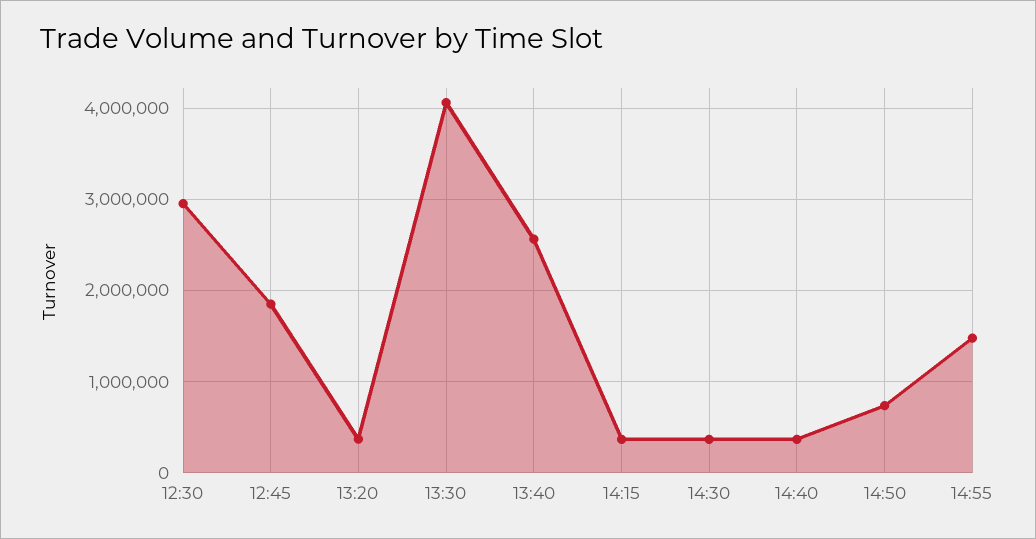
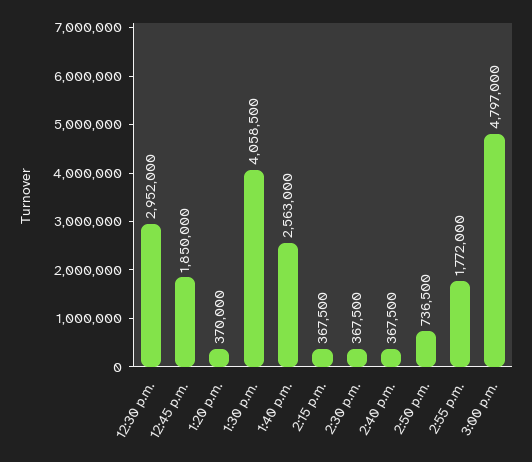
14:55: 1500000 -> 1772000
3:00 p.m.: none -> 4797000

